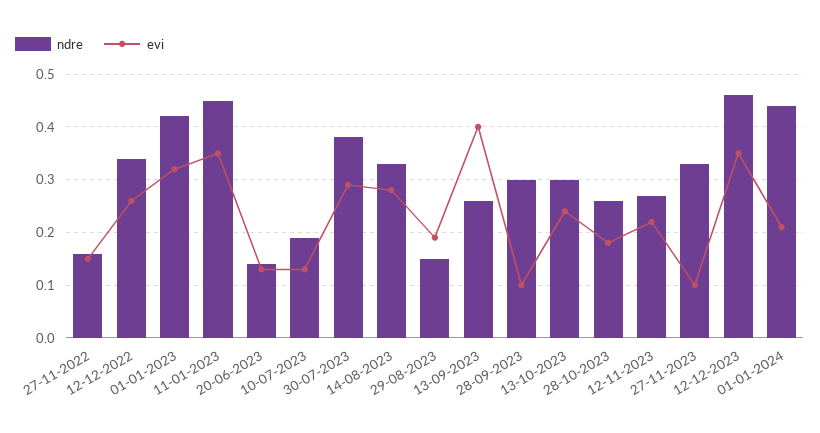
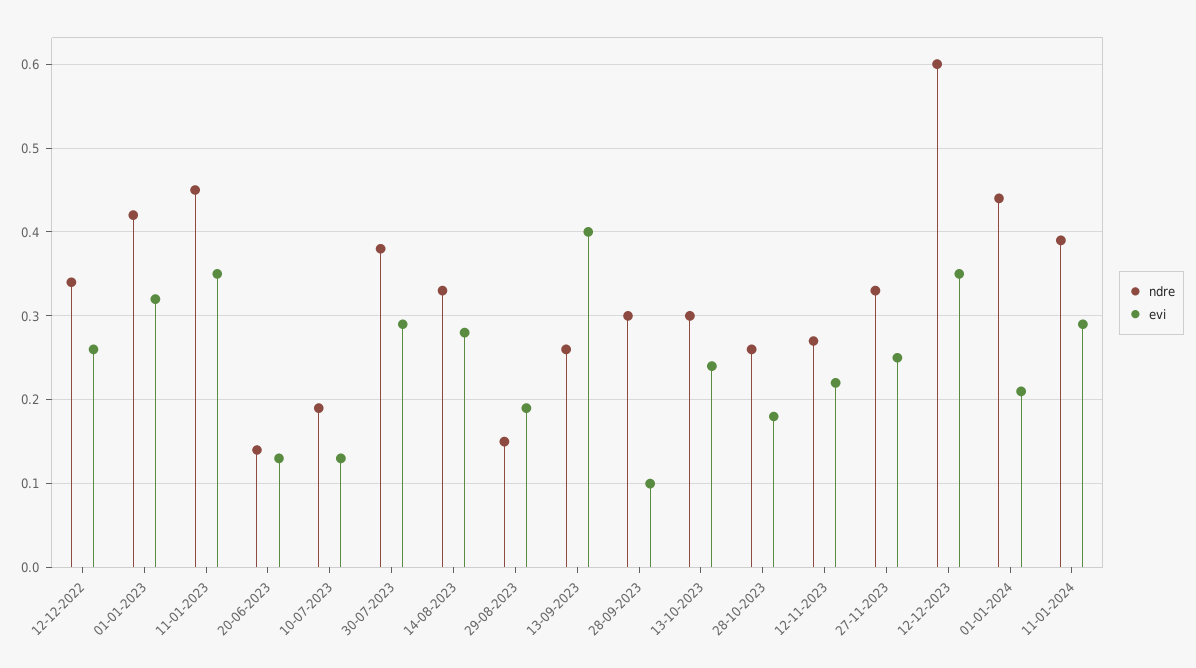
ndre, 27-11-2022: 0.15 -> none
evi, 27-11-2022: 0.15 -> none
evi, 27-11-2023: 0.1 -> 0.25
ndre, 12-12-2023: 0.45 -> 0.6
ndre, 11-01-2024: none -> 0.39
evi, 11-01-2024: none -> 0.29

